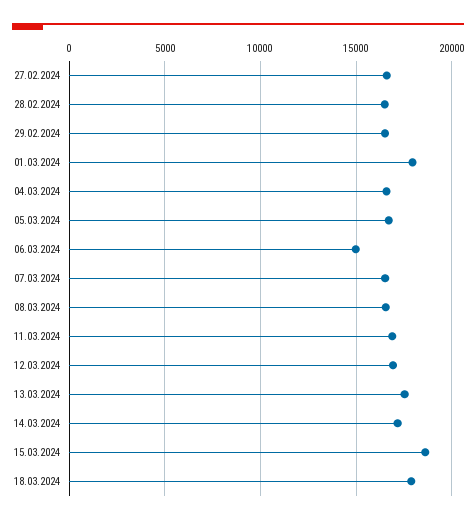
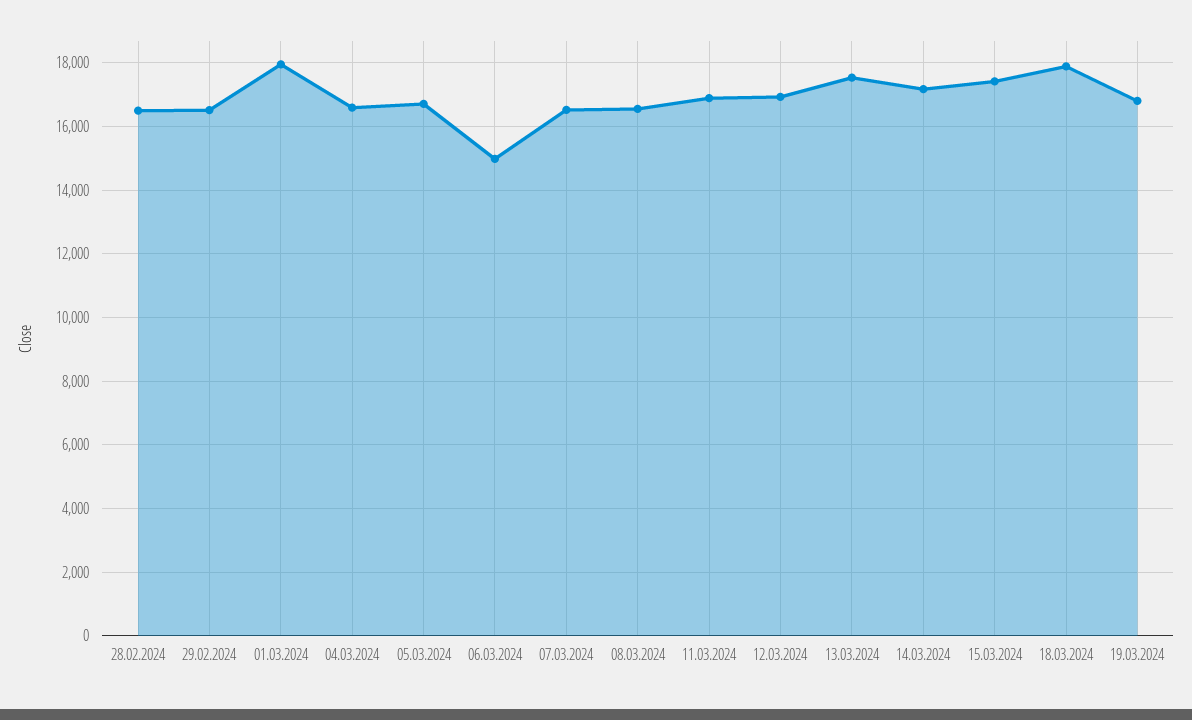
27.02.2024: 16500 -> none
15.03.2024: 18500 -> 17400
19.03.2024: none -> 16800

